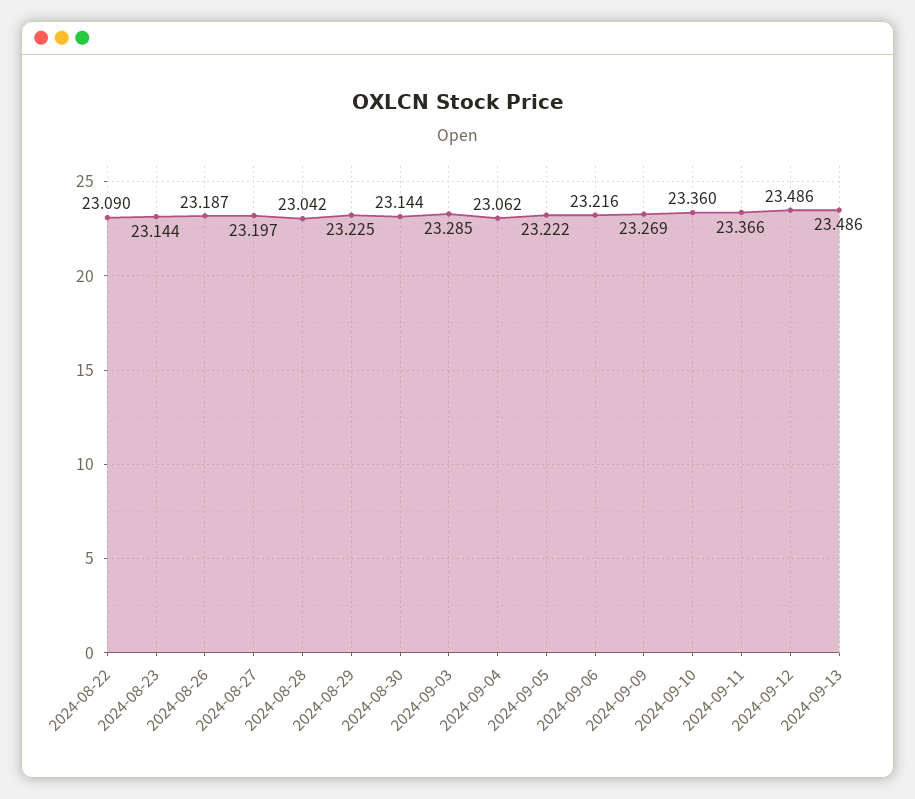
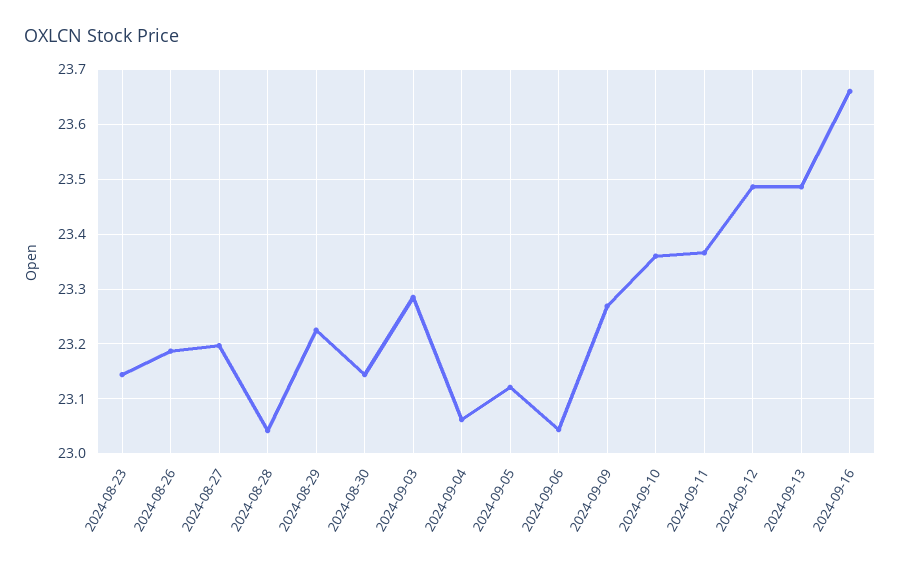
2024-08-22: 23.09 -> none
2024-09-05: 23.222 -> 23.12
2024-09-06: 23.216 -> 23.04
2024-09-16: none -> 23.66

